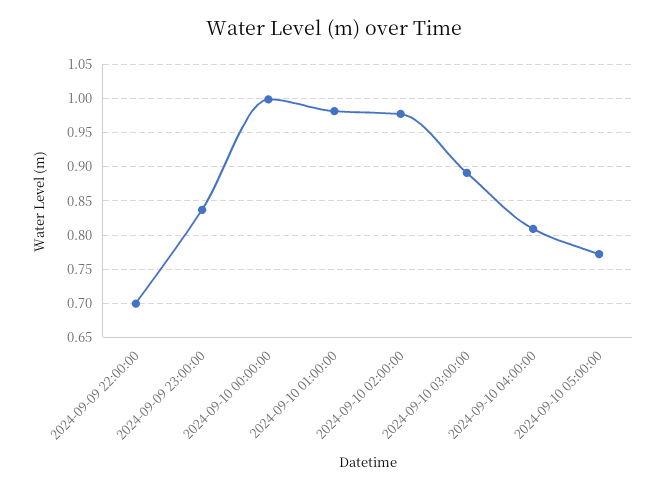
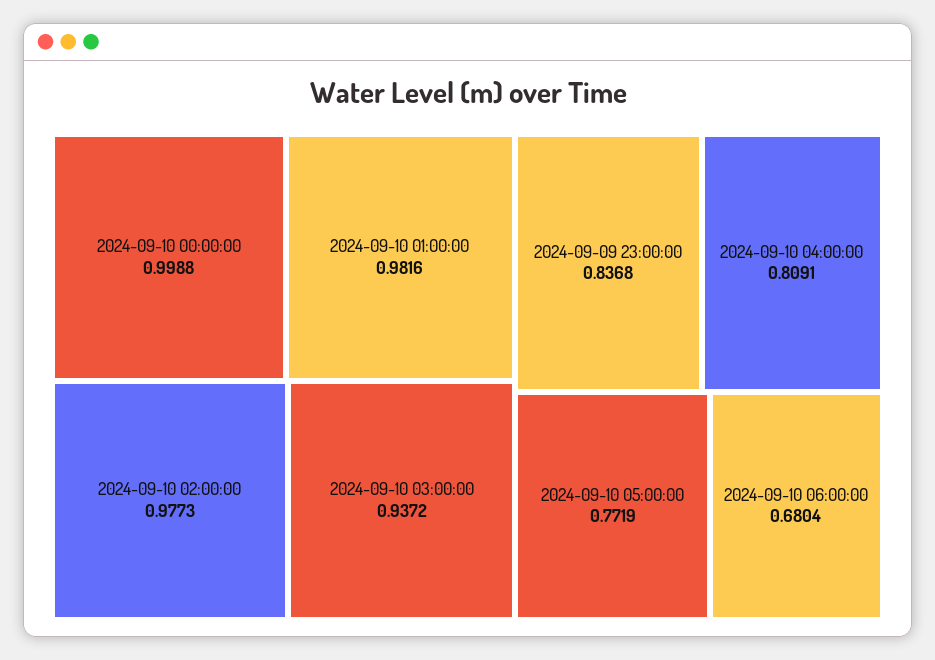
2024-09-09 22:00:00: 0.7 -> none
2024-09-10 03:00:00: 0.89 -> 0.9372
2024-09-10 06:00:00: none -> 0.6804

